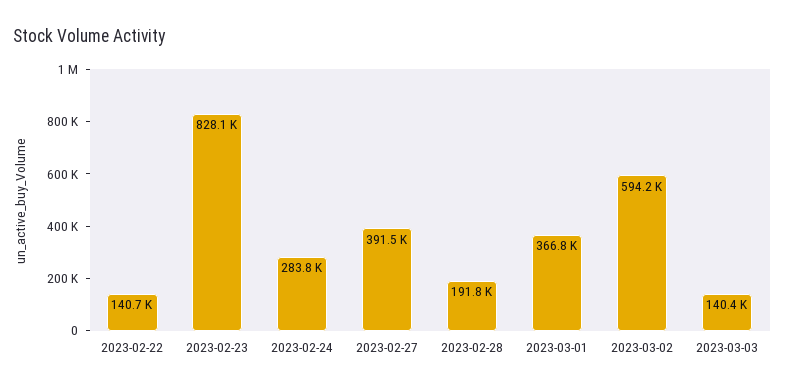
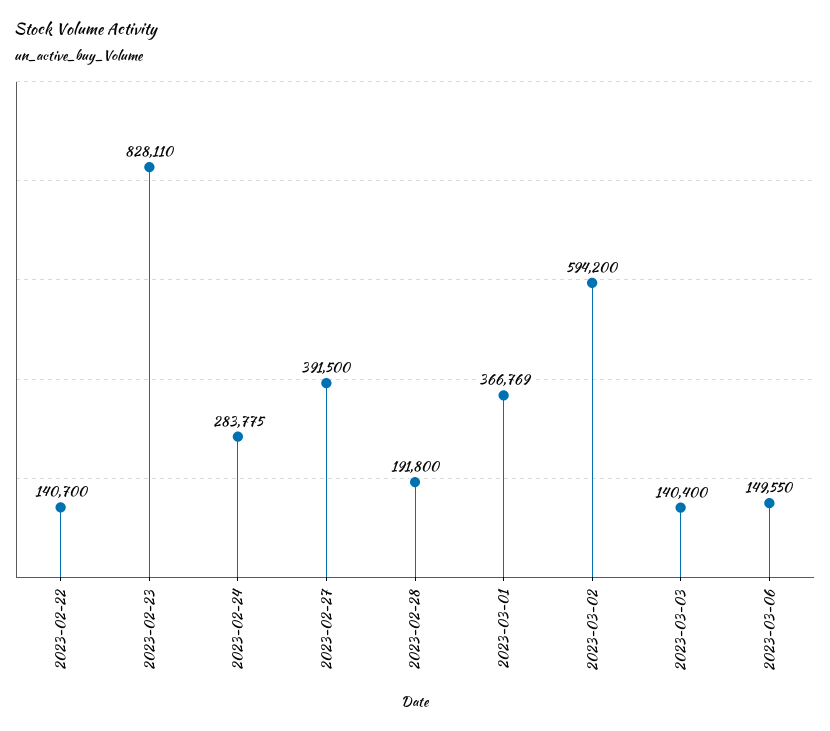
2023-03-06: none -> 149550

